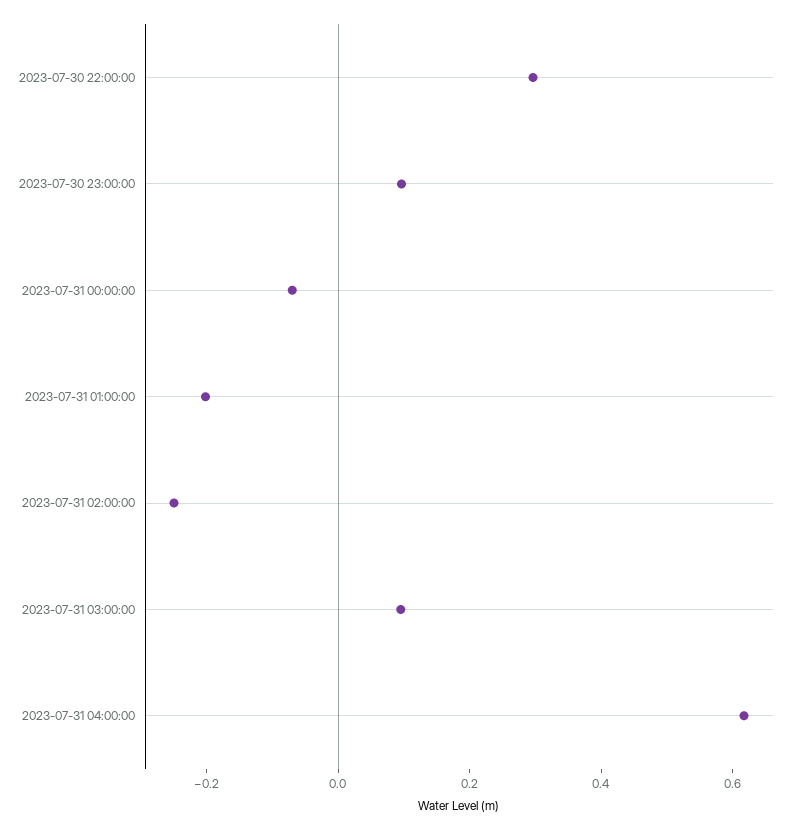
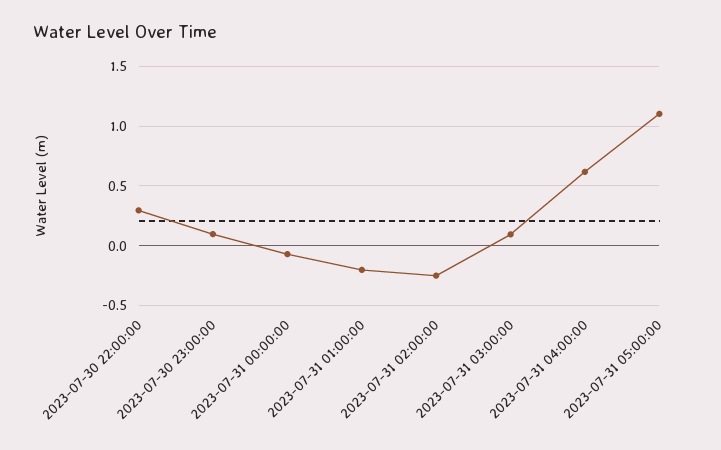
2023-07-31 05:00:00: none -> 1.1

